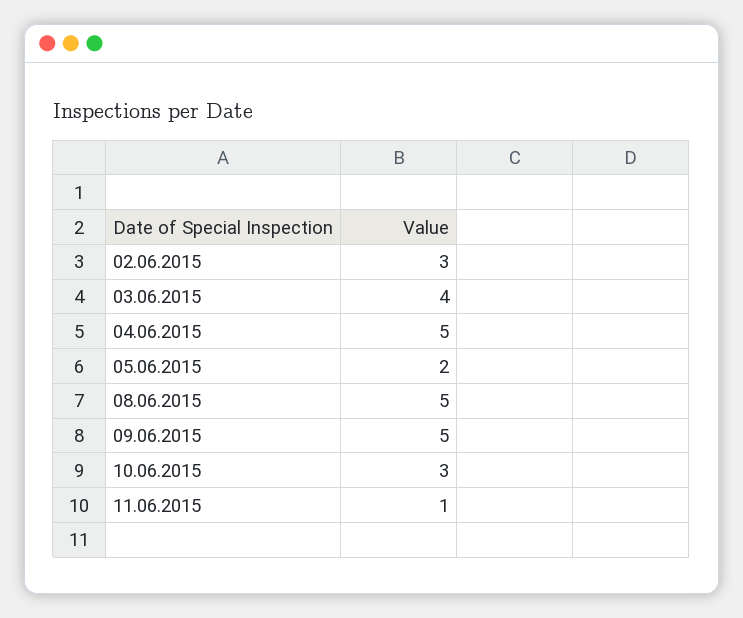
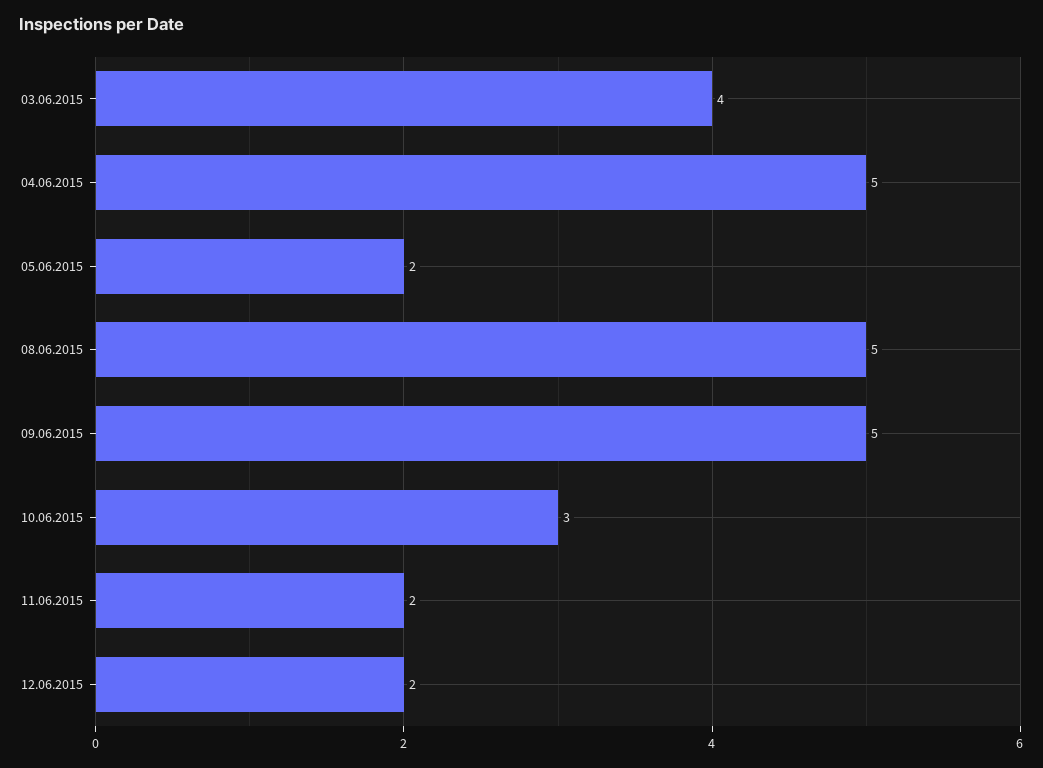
02.06.2015: 3 -> none
11.06.2015: 1 -> 2
12.06.2015: none -> 2

